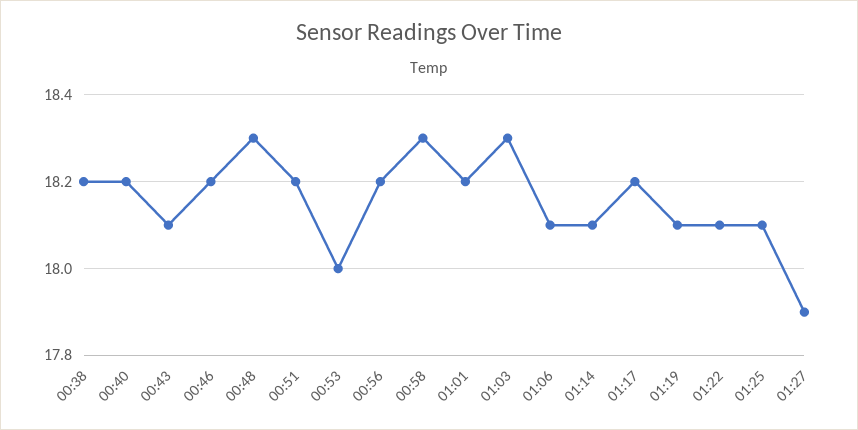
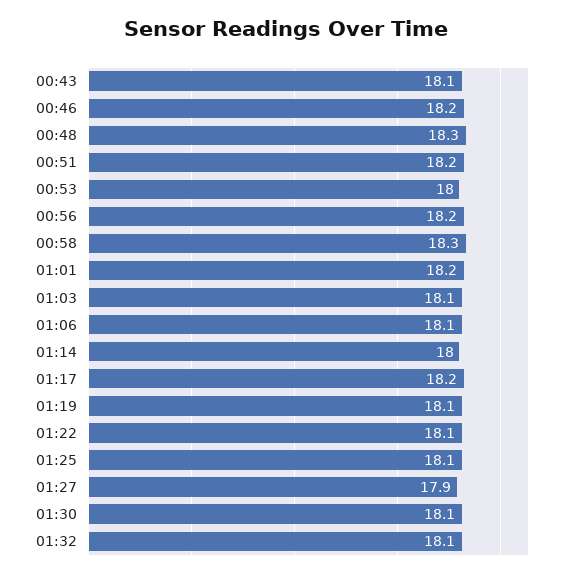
00:38: 18.2 -> none
00:40: 18.2 -> none
01:03: 18.3 -> 18.1
01:14: 18.1 -> 18
01:30: none -> 18.1
01:32: none -> 18.1

